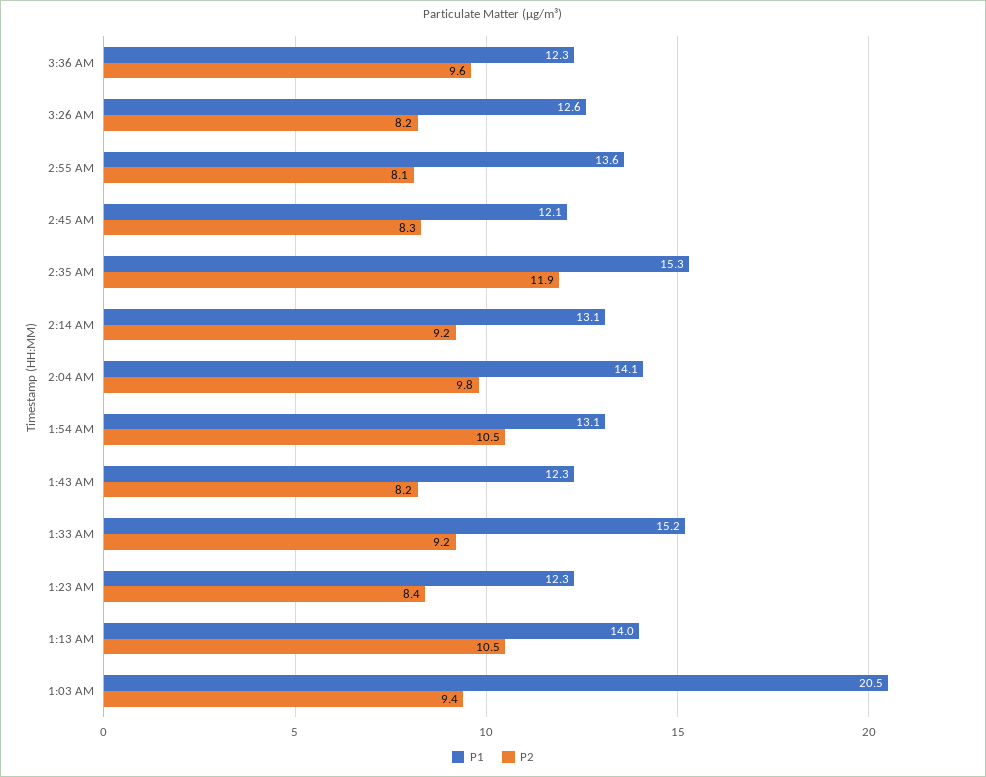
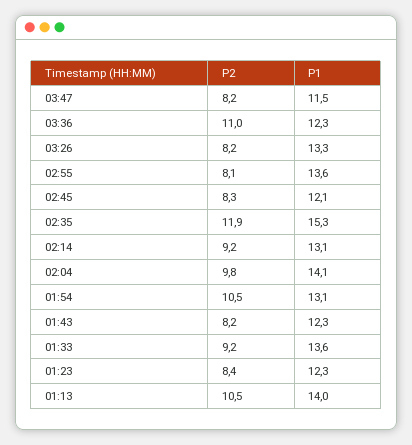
P2, 3:36 AM: 9.6 -> 11
P1, 3:26 AM: 12.6 -> 13.3
P1, 1:33 AM: 15.2 -> 13.6
P1, 1:03 AM: 20.5 -> none
P2, 1:03 AM: 9.4 -> none
P2, 03:47: none -> 8.2
P1, 03:47: none -> 11.5

